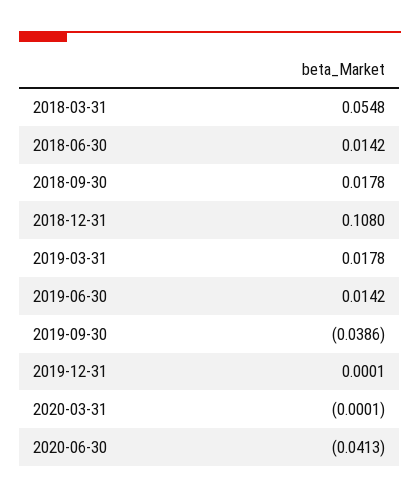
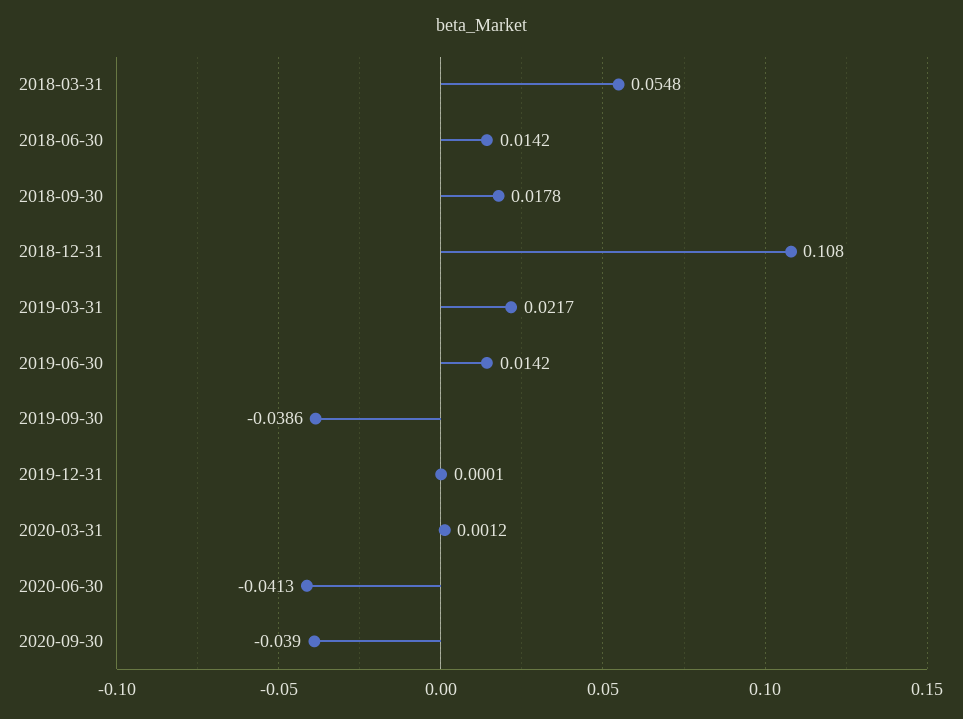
2019-03-31: 0.0178 -> 0.0217
2020-03-31: -0.0001 -> 0.0012
2020-09-30: none -> -0.039

